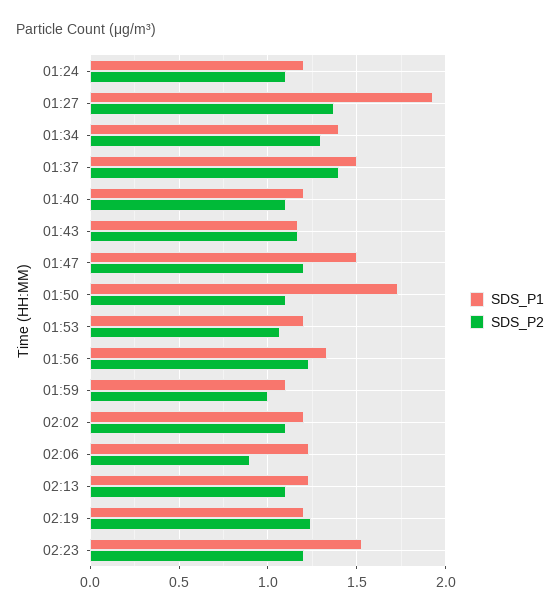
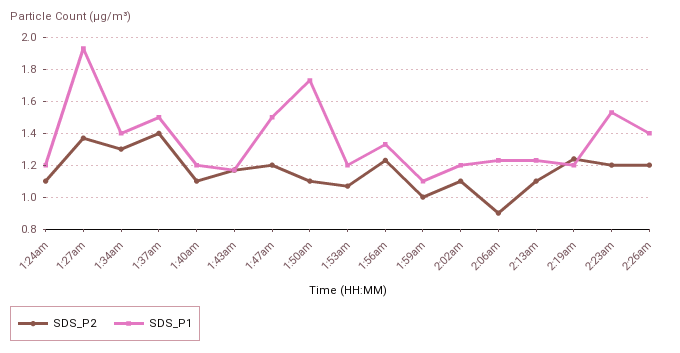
SDS_P2, 2:26am: none -> 1.2
SDS_P1, 2:26am: none -> 1.4

